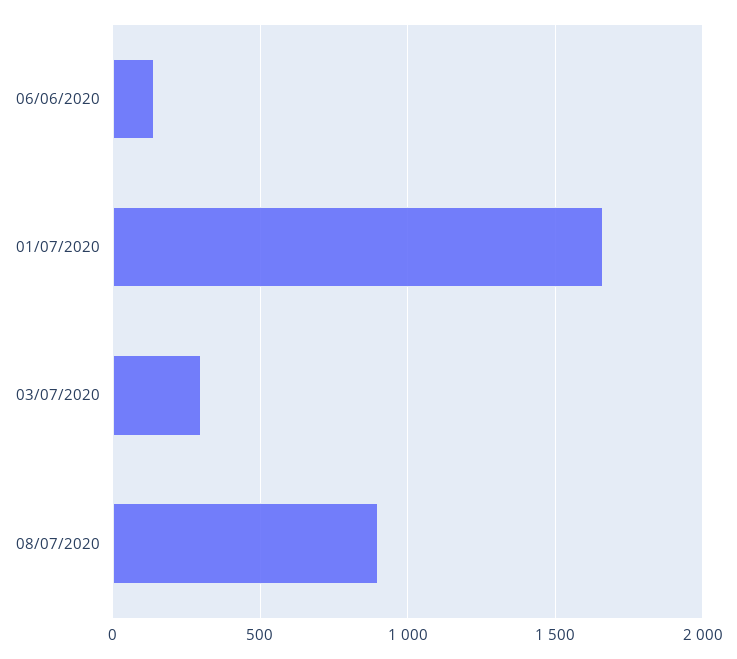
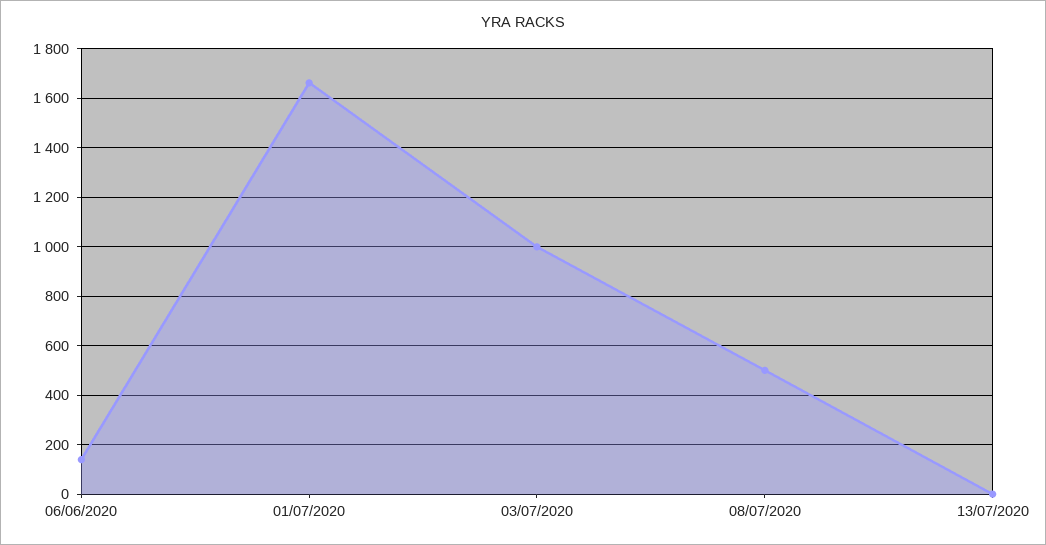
03/07/2020: 300 -> 1000
08/07/2020: 900 -> 500
13/07/2020: none -> 0

